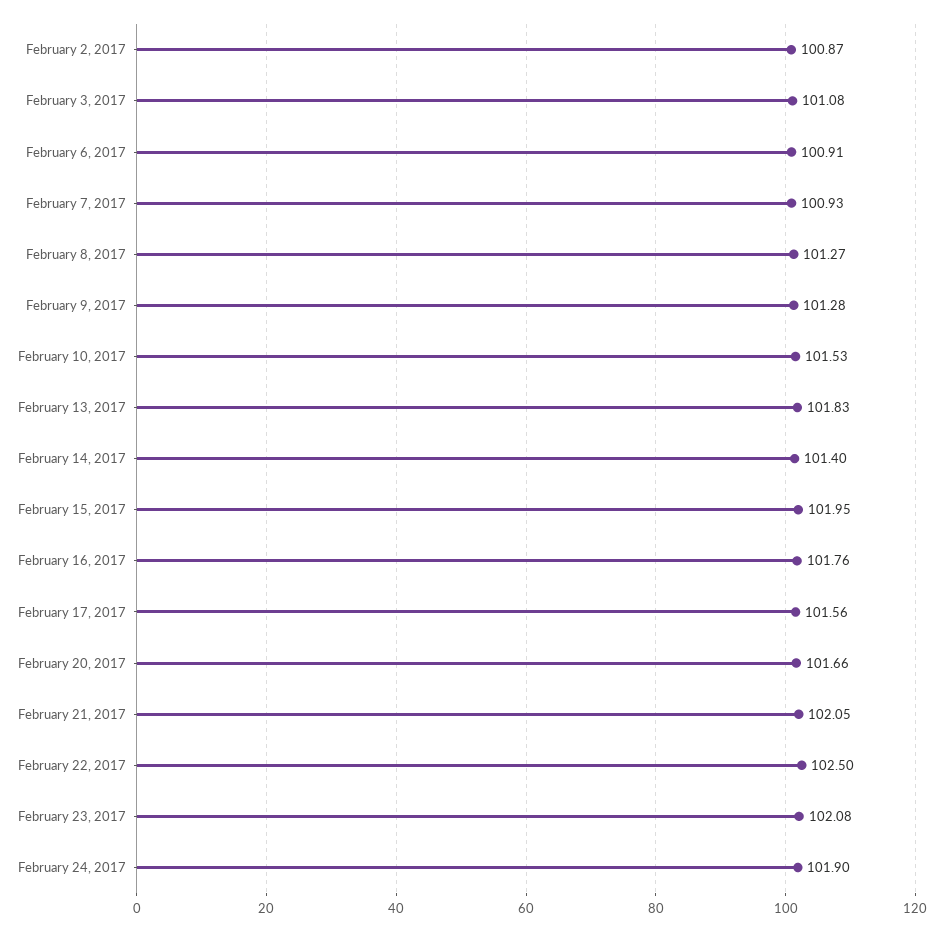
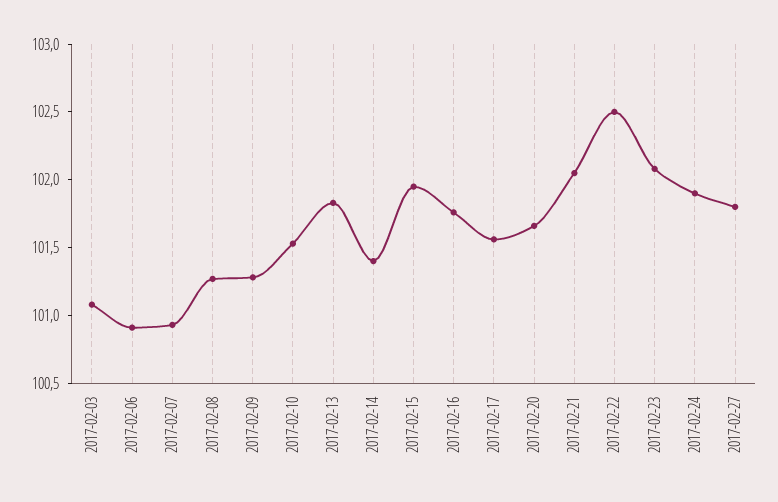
February 2, 2017: 100.87 -> none
2017-02-27: none -> 101.8

